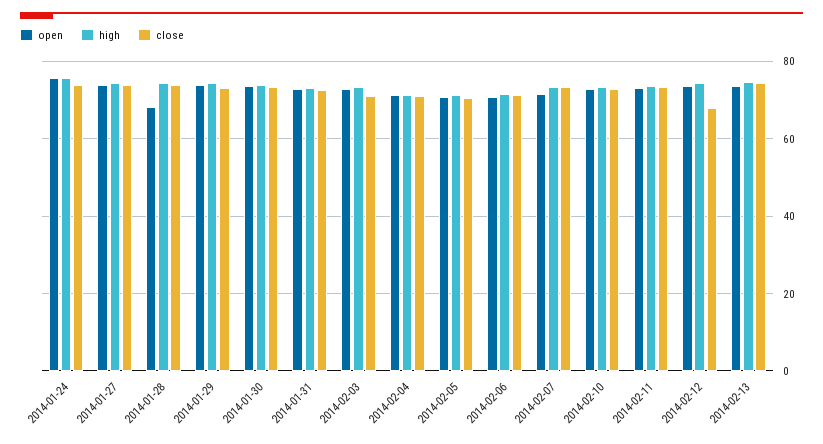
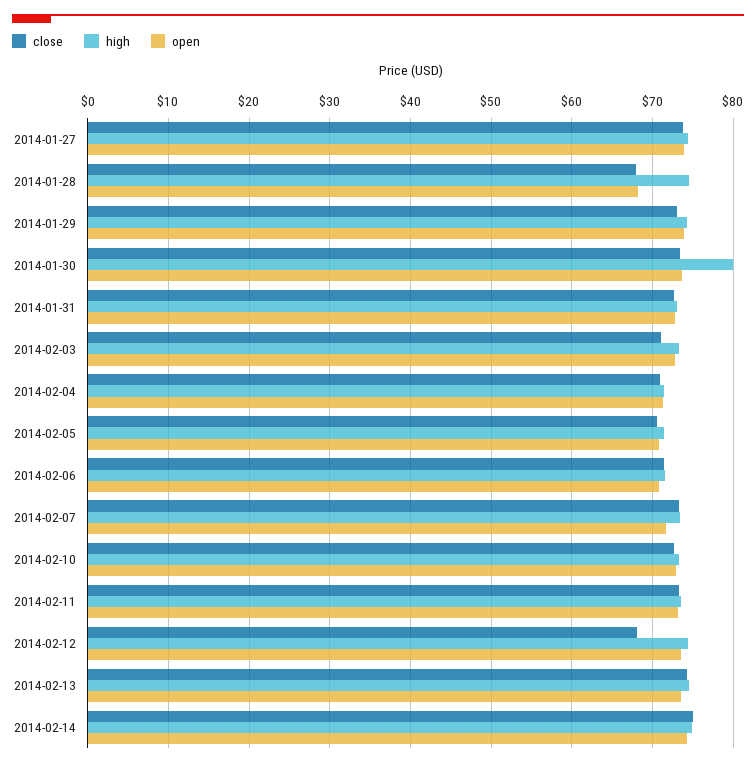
open, 2014-01-24: 76 -> none
high, 2014-01-24: 76 -> none
close, 2014-01-24: 74 -> none
close, 2014-01-28: 74 -> 68
high, 2014-01-30: 74 -> 80
close, 2014-02-14: none -> 75
high, 2014-02-14: none -> 75
open, 2014-02-14: none -> 74

